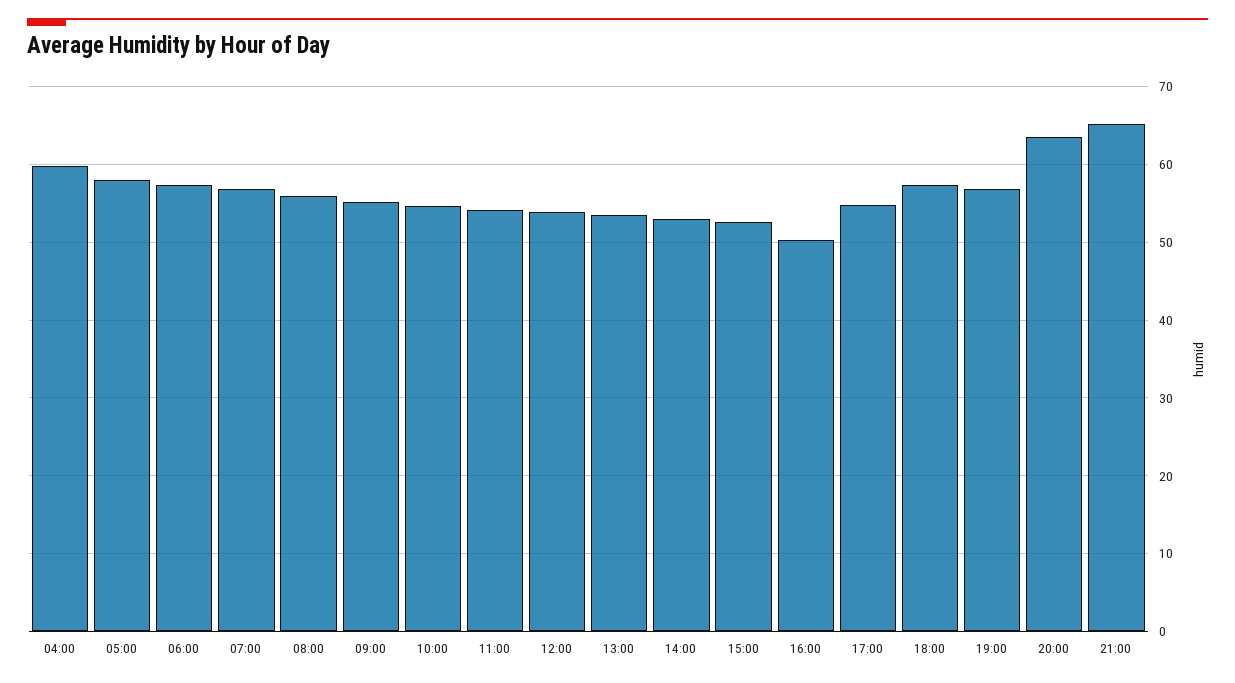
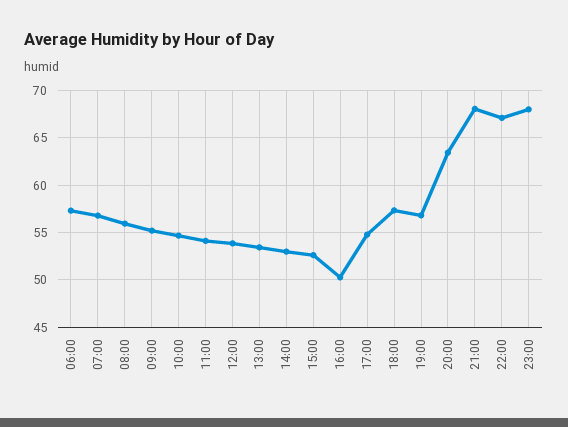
04:00: 60 -> none
05:00: 58 -> none
21:00: 65 -> 68
22:00: none -> 67
23:00: none -> 68

